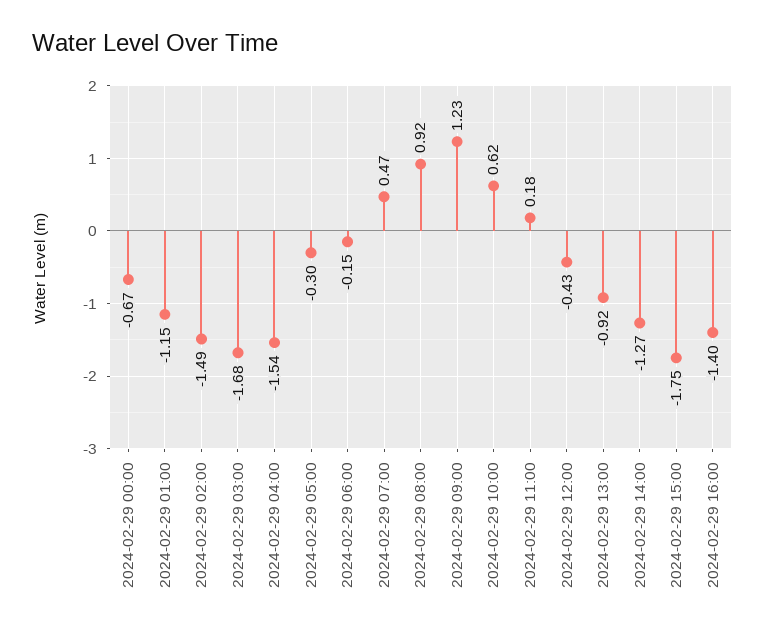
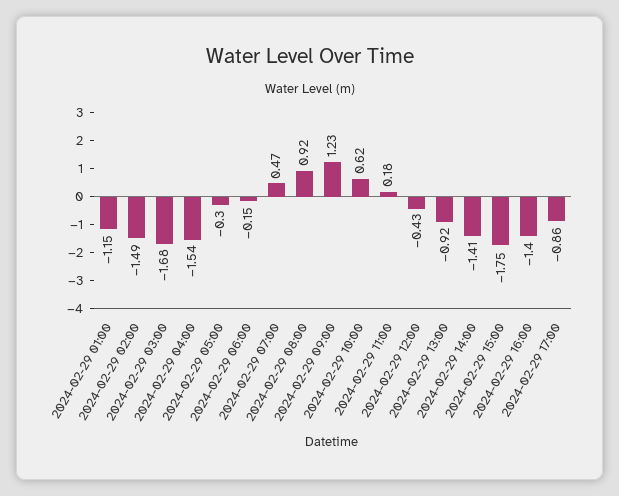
2024-02-29 00:00: -0.67 -> none
2024-02-29 14:00: -1.27 -> -1.41
2024-02-29 17:00: none -> -0.86

